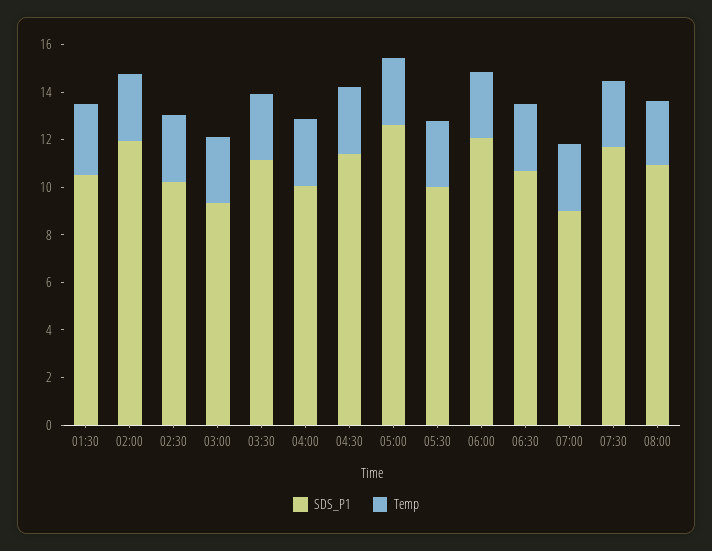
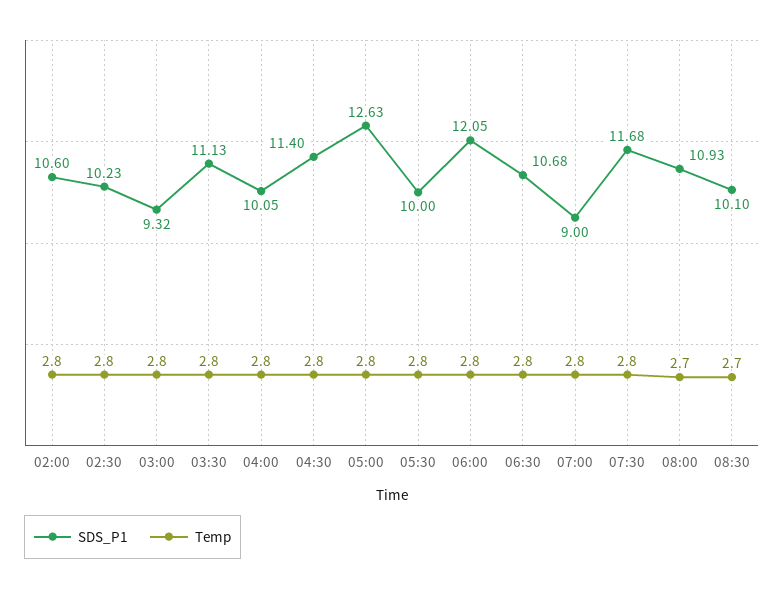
SDS_P1, 01:30: 10.5 -> none
Temp, 01:30: 3 -> none
SDS_P1, 02:00: 12 -> 10.6
SDS_P1, 08:30: none -> 10.1
Temp, 08:30: none -> 2.7

